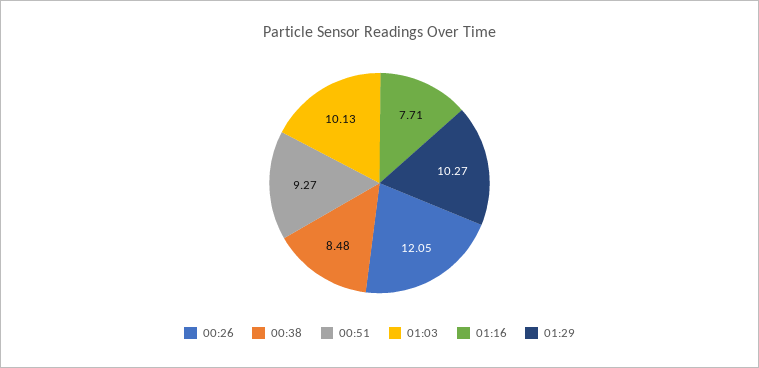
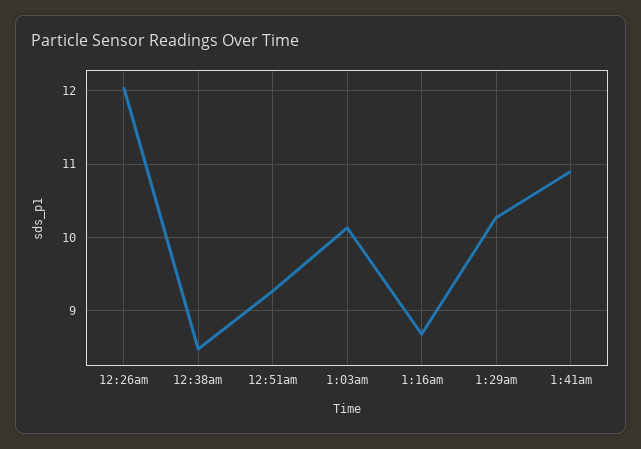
01:16: 7.71 -> 8.7
1:41am: none -> 10.9

